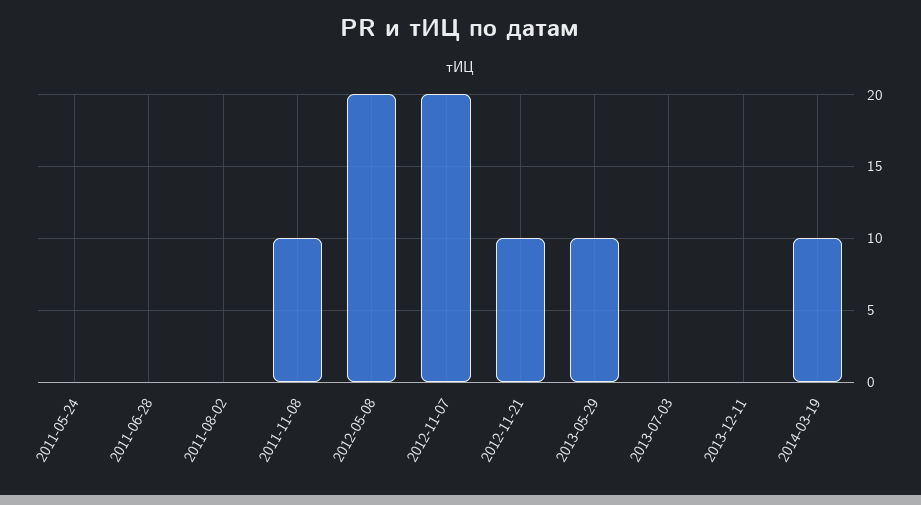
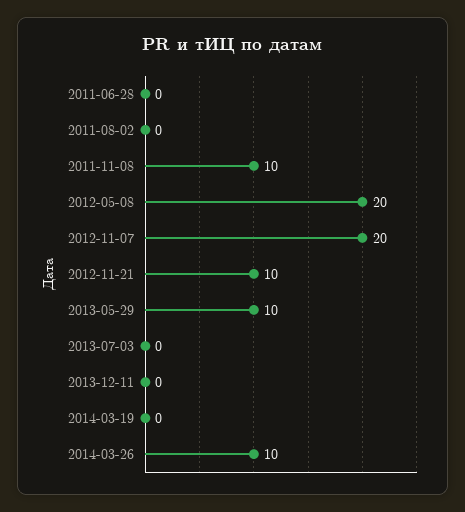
2011-05-24: 0 -> none
2014-03-19: 10 -> 0
2014-03-26: none -> 10

